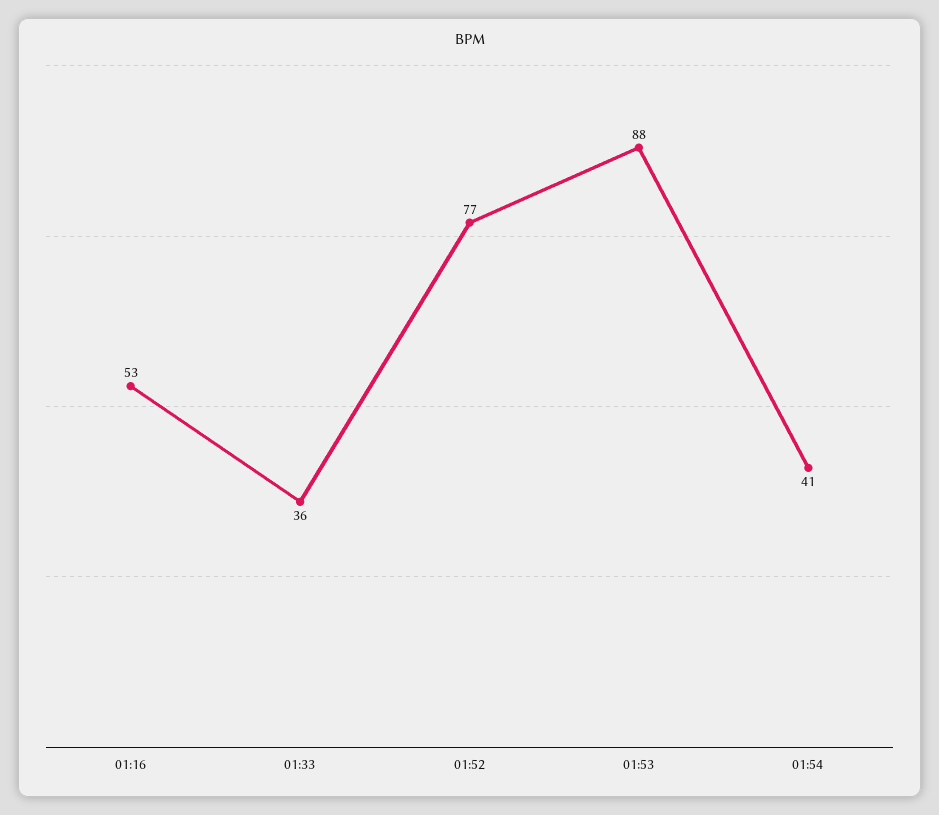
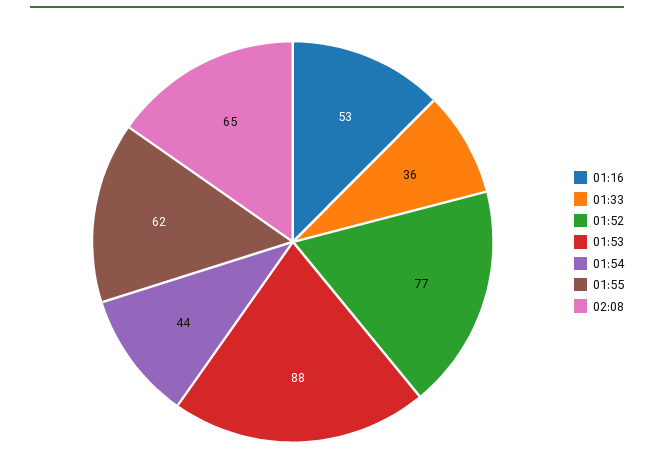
01:54: 41 -> 44
01:55: none -> 62
02:08: none -> 65

